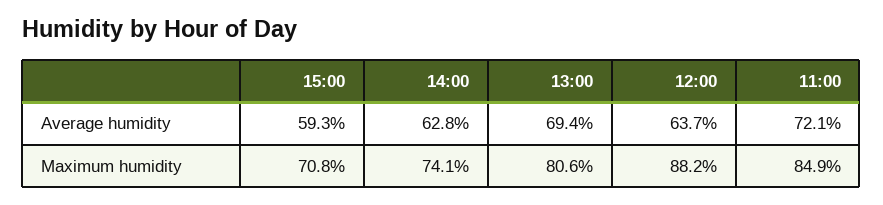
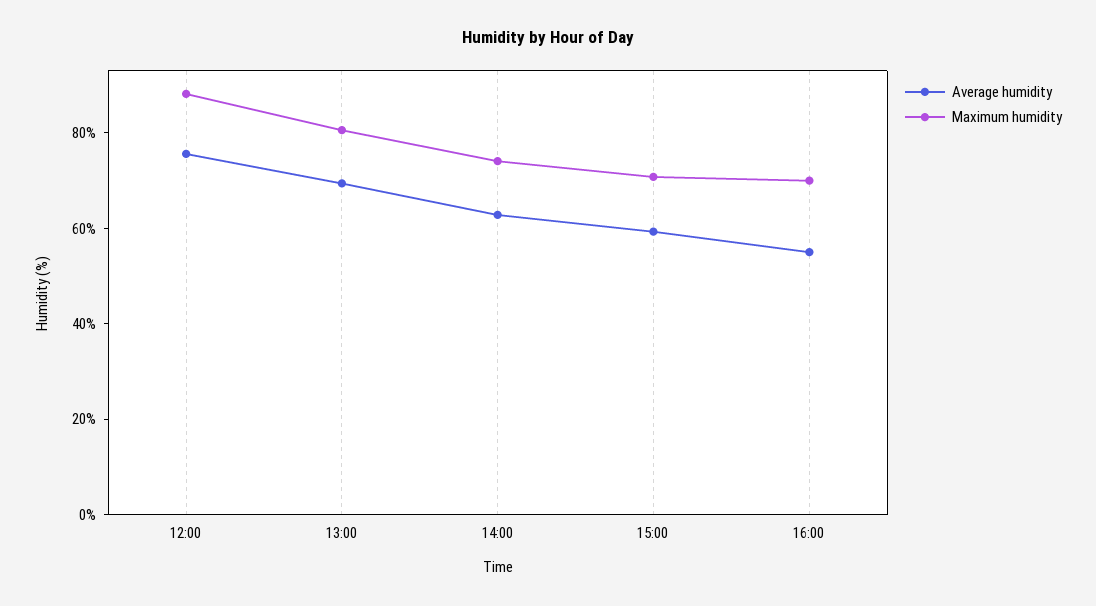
Average humidity, 12:00: 63.7 -> 75
Average humidity, 11:00: 72.1 -> none
Maximum humidity, 11:00: 84.9 -> none
Average humidity, 16:00: none -> 55
Maximum humidity, 16:00: none -> 70

